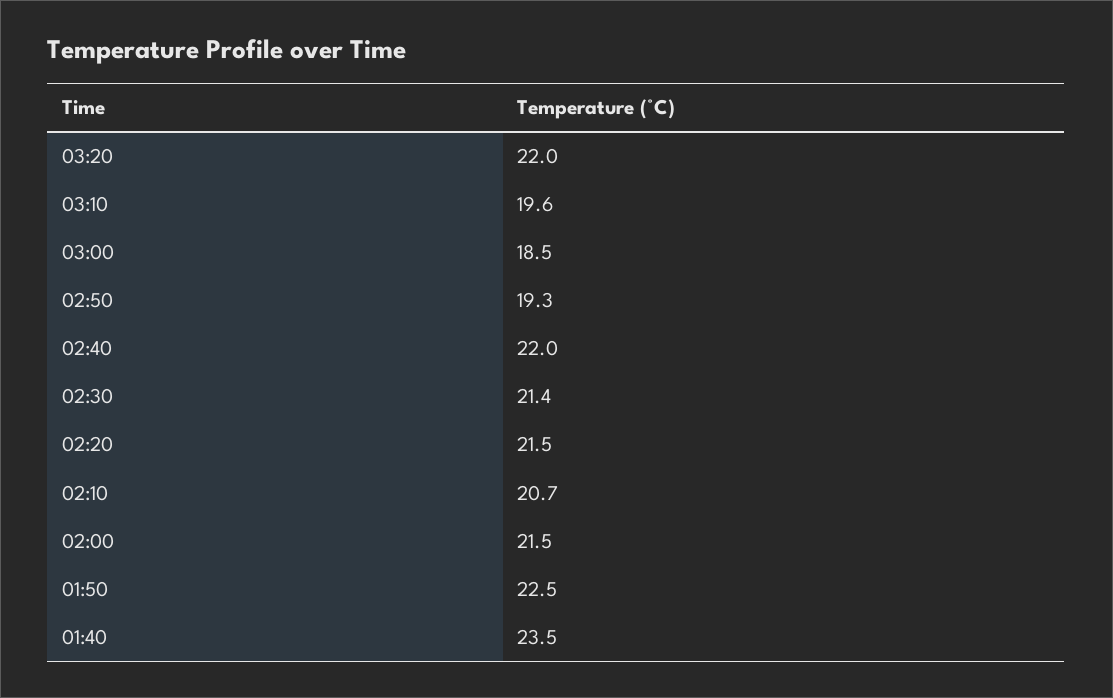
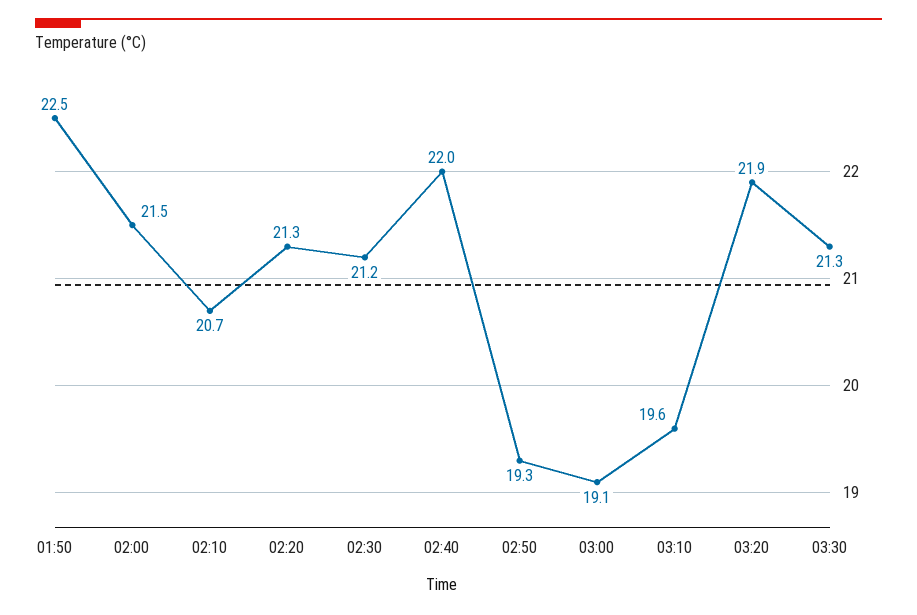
03:20: 22 -> 21.9
03:00: 18.5 -> 19.1
02:30: 21.4 -> 21.2
02:20: 21.5 -> 21.3
01:40: 23.5 -> none
03:30: none -> 21.3

